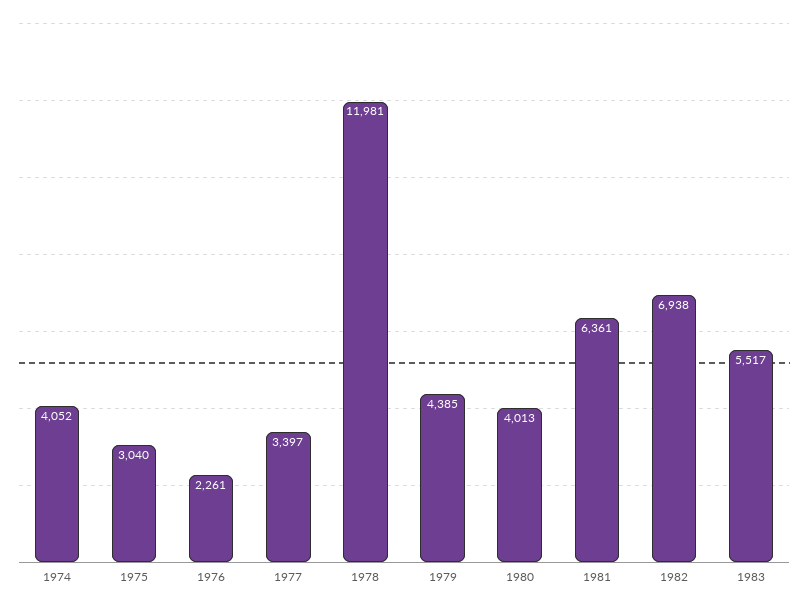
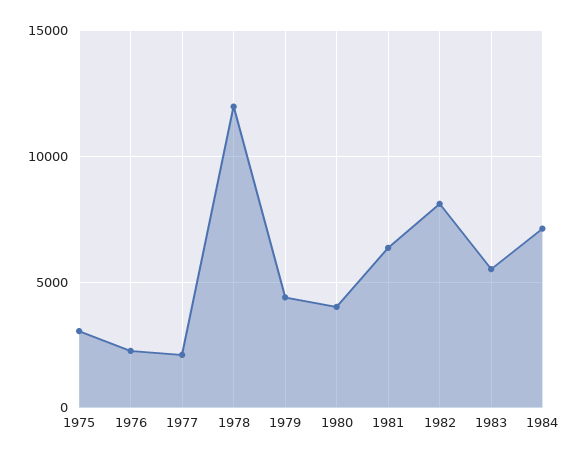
1974: 4052 -> none
1977: 3397 -> 2000
1982: 6938 -> 8000
1984: none -> 7000

